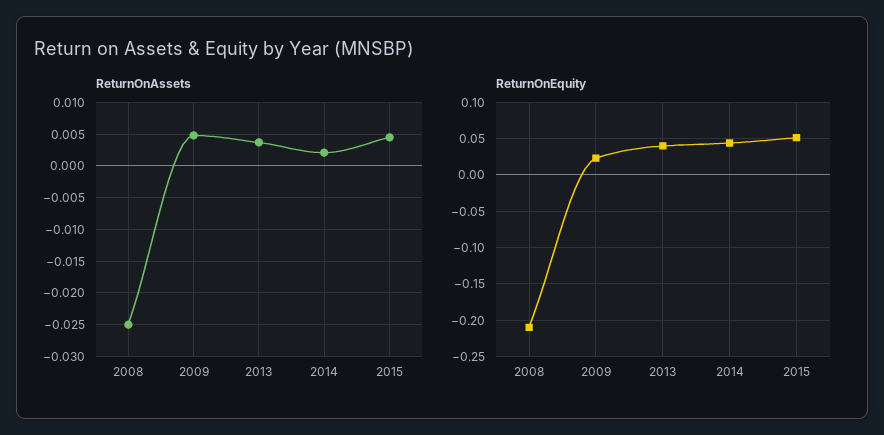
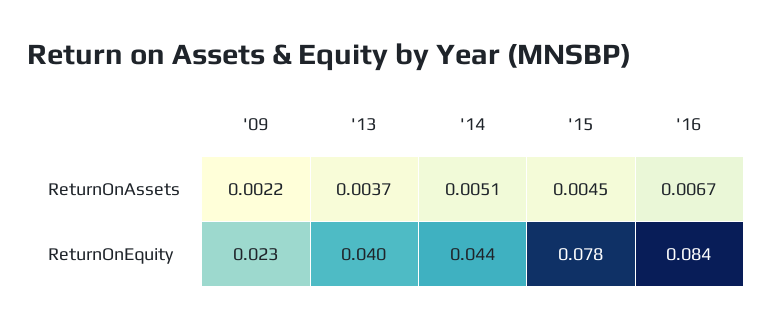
ReturnOnAssets, 2008: -0.025 -> none
ReturnOnAssets, 2009: 0.005 -> 0.0022
ReturnOnAssets, 2014: 0.002 -> 0.0051
ReturnOnEquity, 2008: -0.21 -> none
ReturnOnEquity, 2015: 0.05 -> 0.078
ReturnOnAssets, '16: none -> 0.0067
ReturnOnEquity, '16: none -> 0.084

